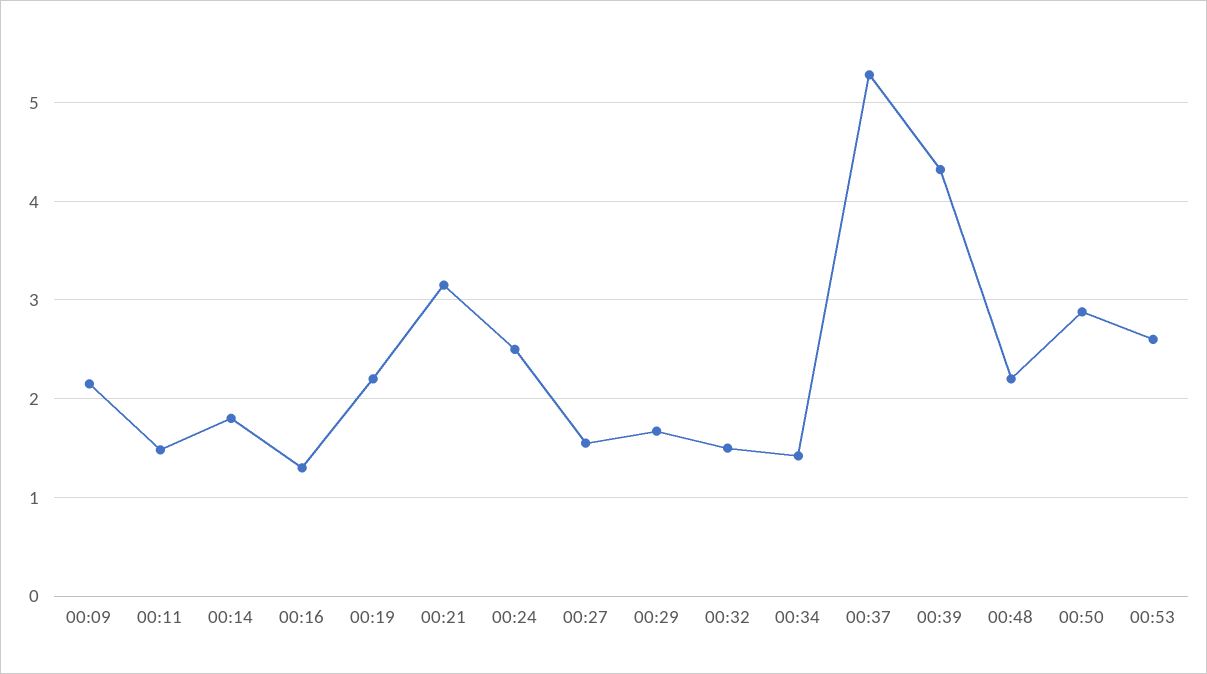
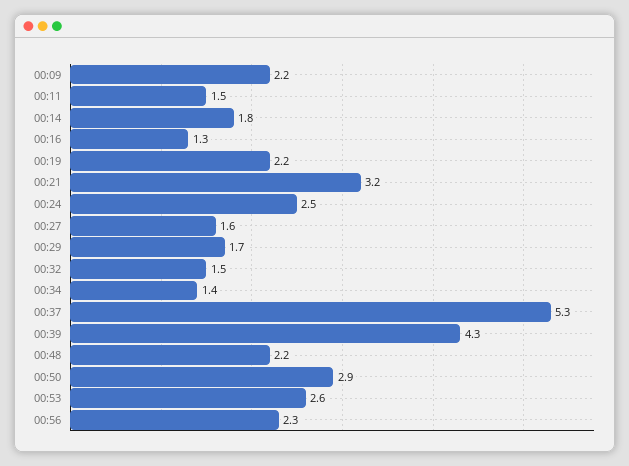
00:56: none -> 2.3

